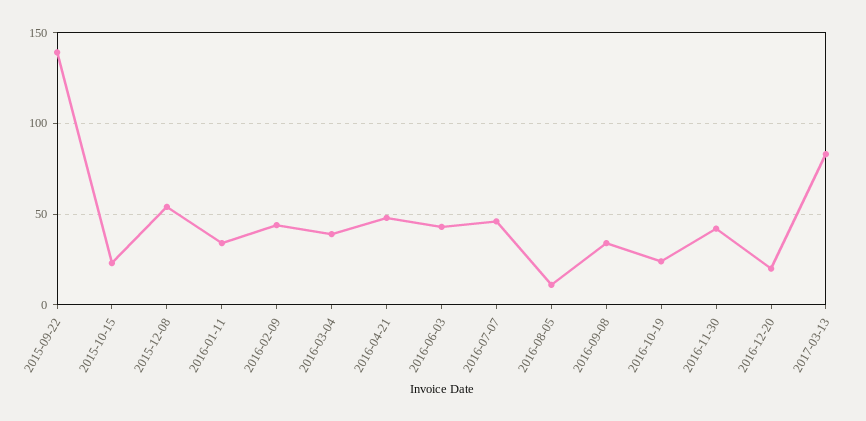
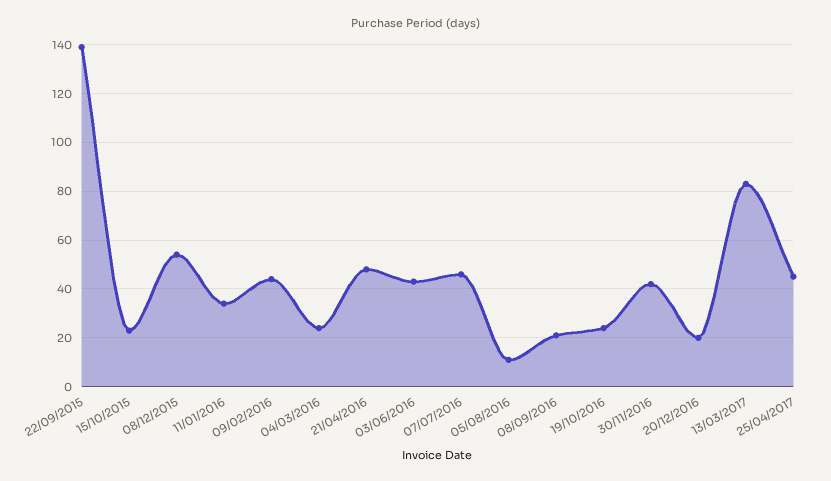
2016-03-04: 40 -> 25
2016-09-08: 35 -> 20
25/04/2017: none -> 45

